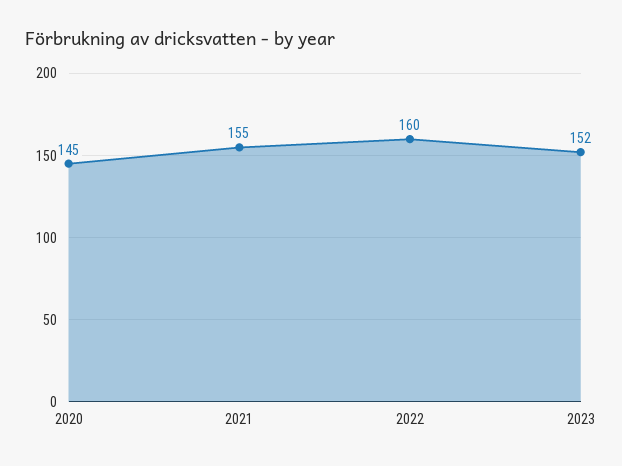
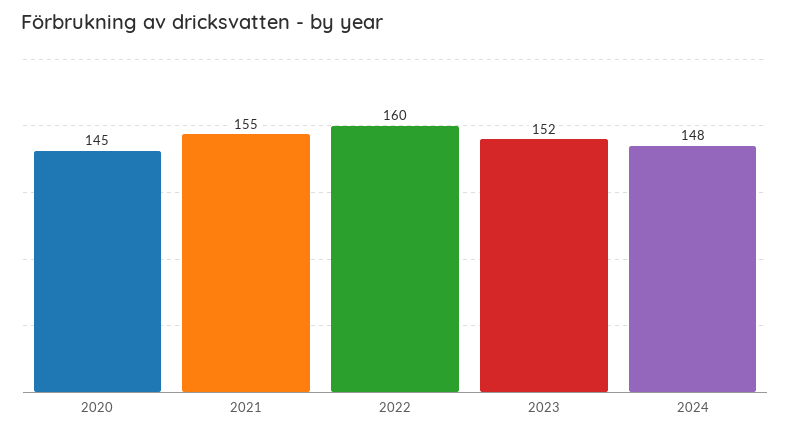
2024: none -> 148

